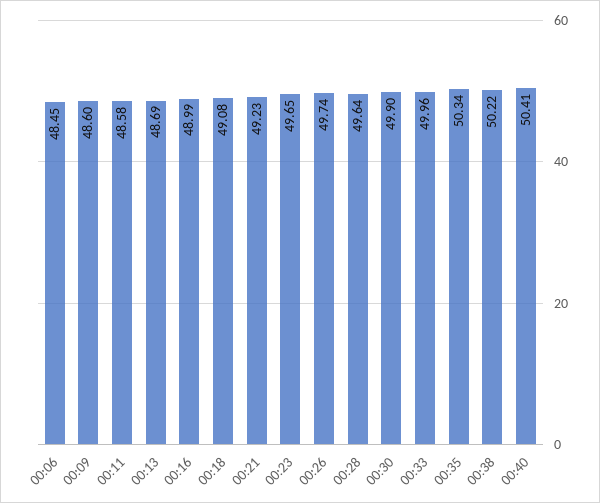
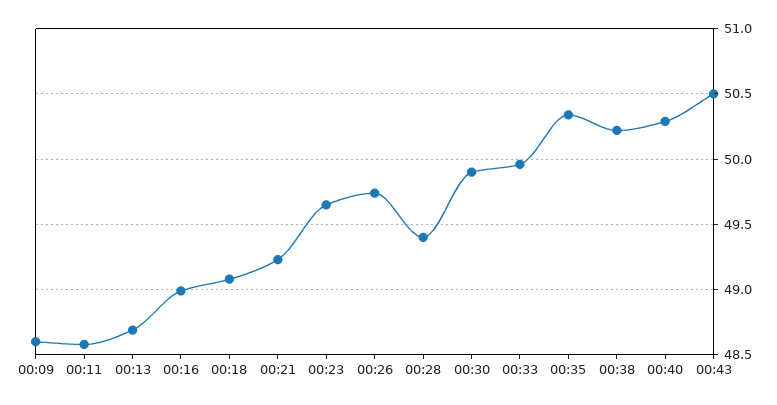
00:06: 48.45 -> none
00:28: 49.64 -> 49.4
00:40: 50.41 -> 50.3
00:43: none -> 50.5

